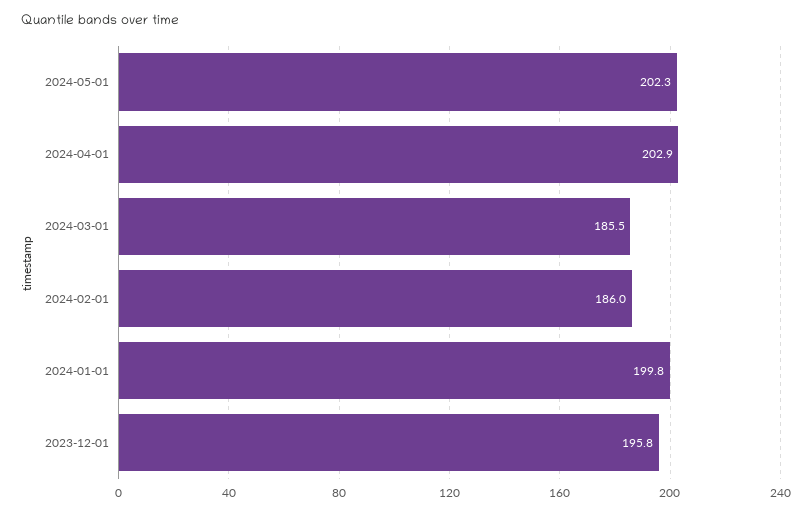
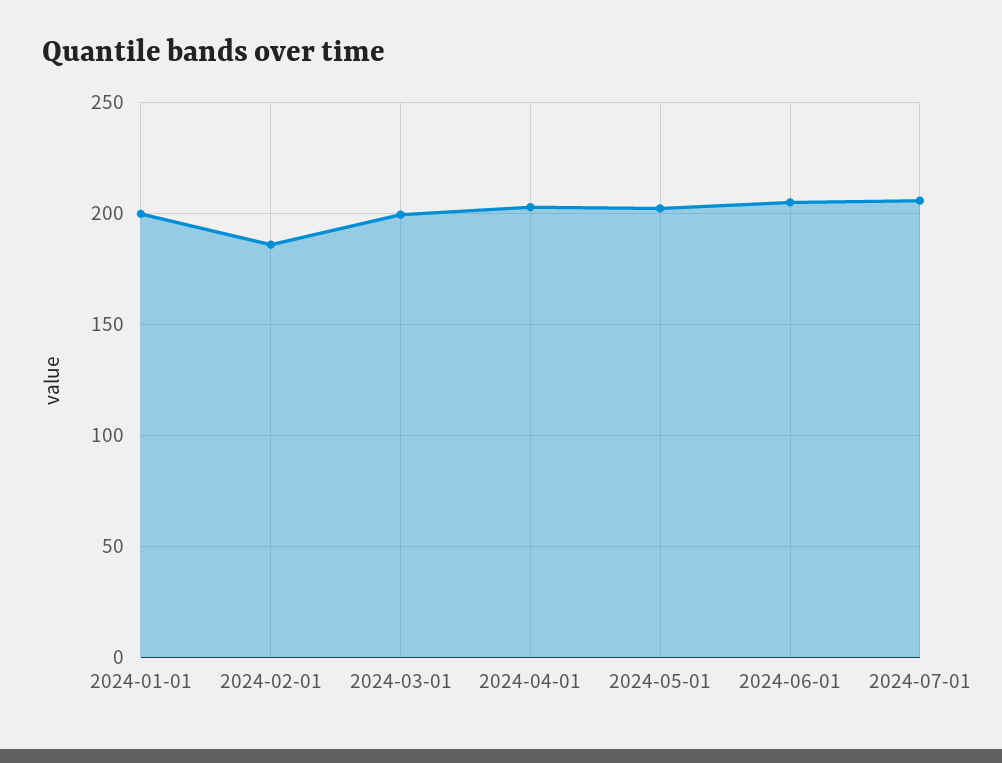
2024-03-01: 185.5 -> 200
2023-12-01: 195.8 -> none
2024-06-01: none -> 205
2024-07-01: none -> 205

